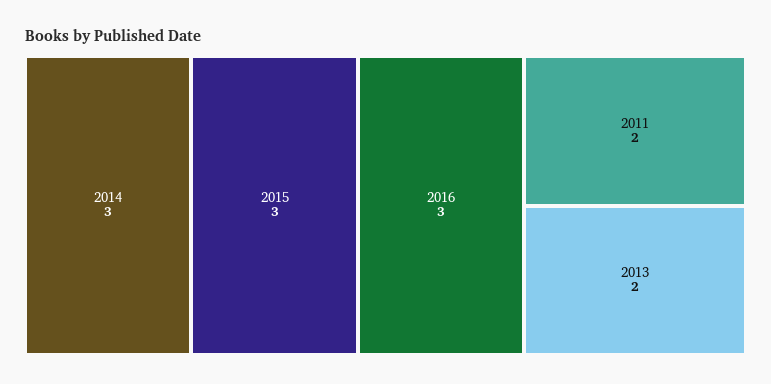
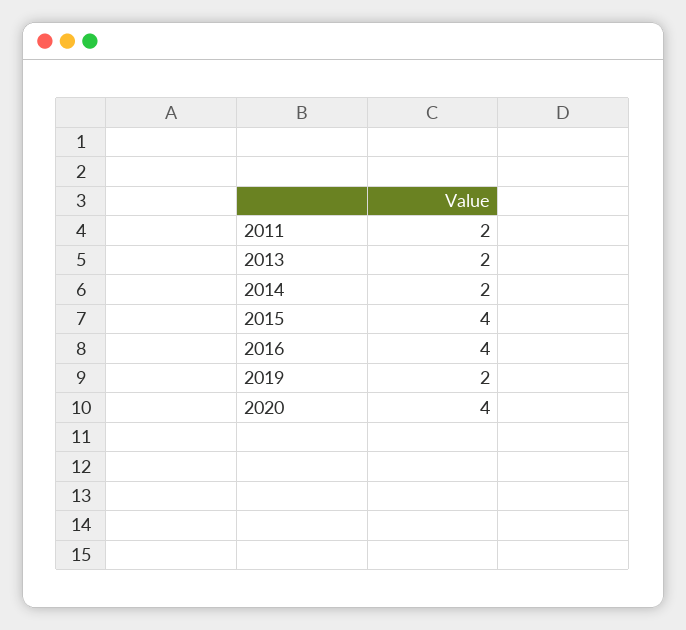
2014: 3 -> 2
2015: 3 -> 4
2016: 3 -> 4
2019: none -> 2
2020: none -> 4

